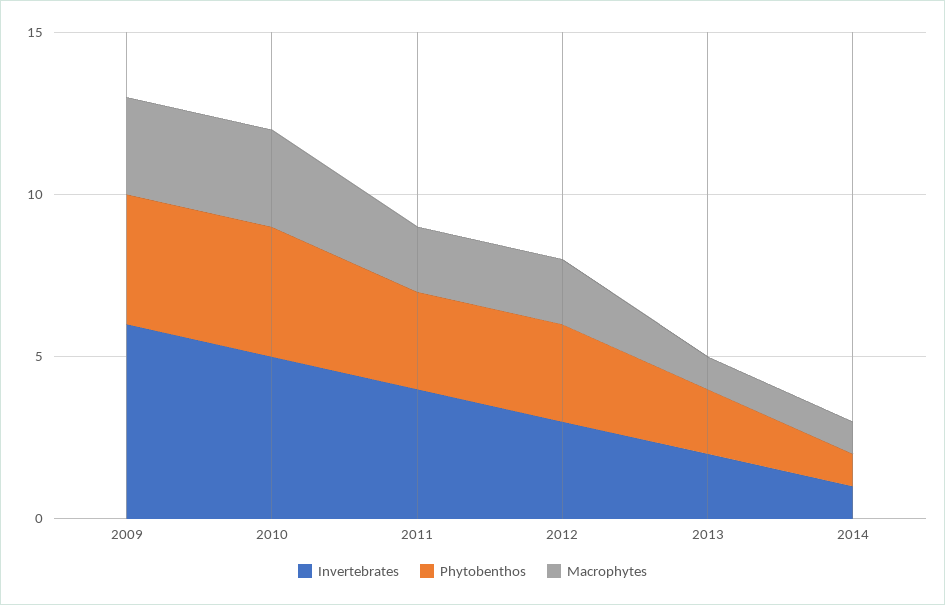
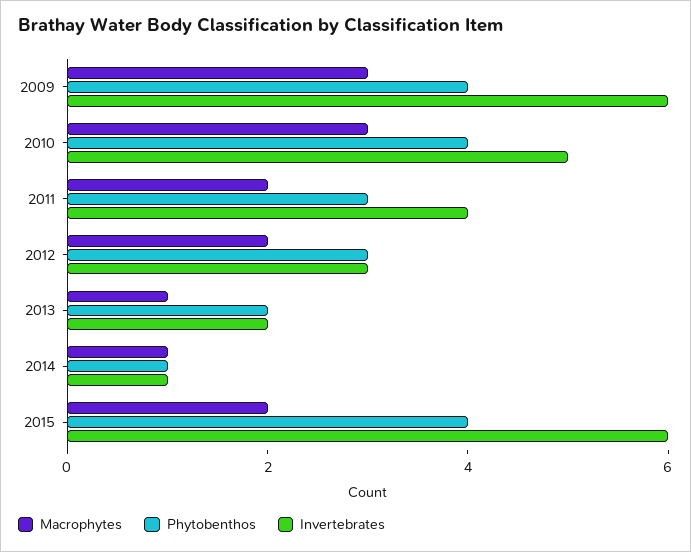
Macrophytes, 2015: none -> 2
Phytobenthos, 2015: none -> 4
Invertebrates, 2015: none -> 6

